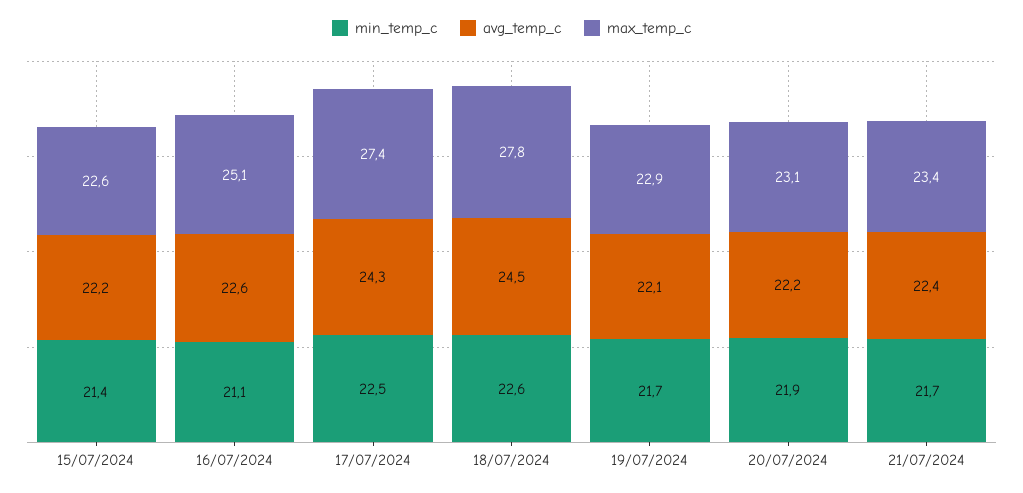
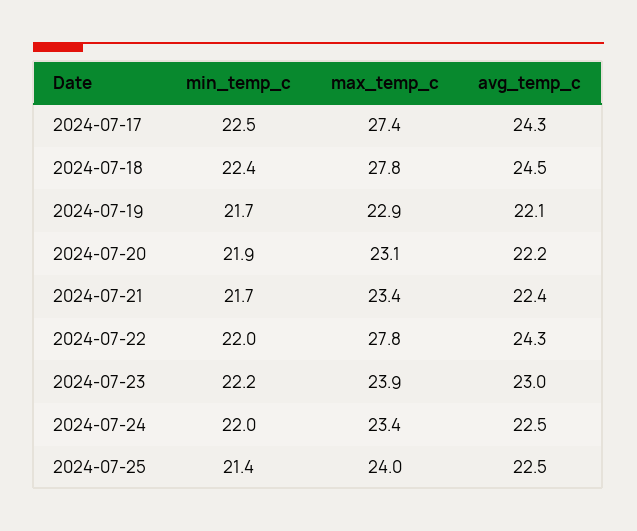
min_temp_c, 15/07/2024: 21.4 -> none
avg_temp_c, 15/07/2024: 22.2 -> none
max_temp_c, 15/07/2024: 22.6 -> none
min_temp_c, 16/07/2024: 21.1 -> none
avg_temp_c, 16/07/2024: 22.6 -> none
max_temp_c, 16/07/2024: 25.1 -> none
min_temp_c, 18/07/2024: 22.6 -> 22.4
min_temp_c, 2024-07-22: none -> 22
max_temp_c, 2024-07-22: none -> 27.8
avg_temp_c, 2024-07-22: none -> 24.3
min_temp_c, 2024-07-23: none -> 22.2
max_temp_c, 2024-07-23: none -> 23.9
avg_temp_c, 2024-07-23: none -> 23
min_temp_c, 2024-07-24: none -> 22
max_temp_c, 2024-07-24: none -> 23.4
avg_temp_c, 2024-07-24: none -> 22.5
min_temp_c, 2024-07-25: none -> 21.4
max_temp_c, 2024-07-25: none -> 24
avg_temp_c, 2024-07-25: none -> 22.5

